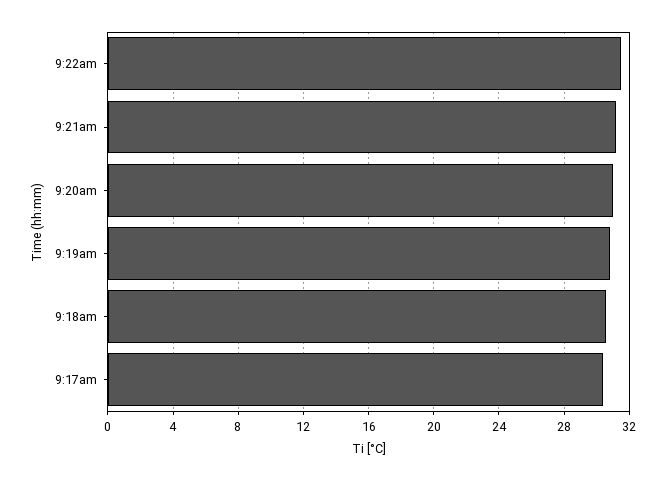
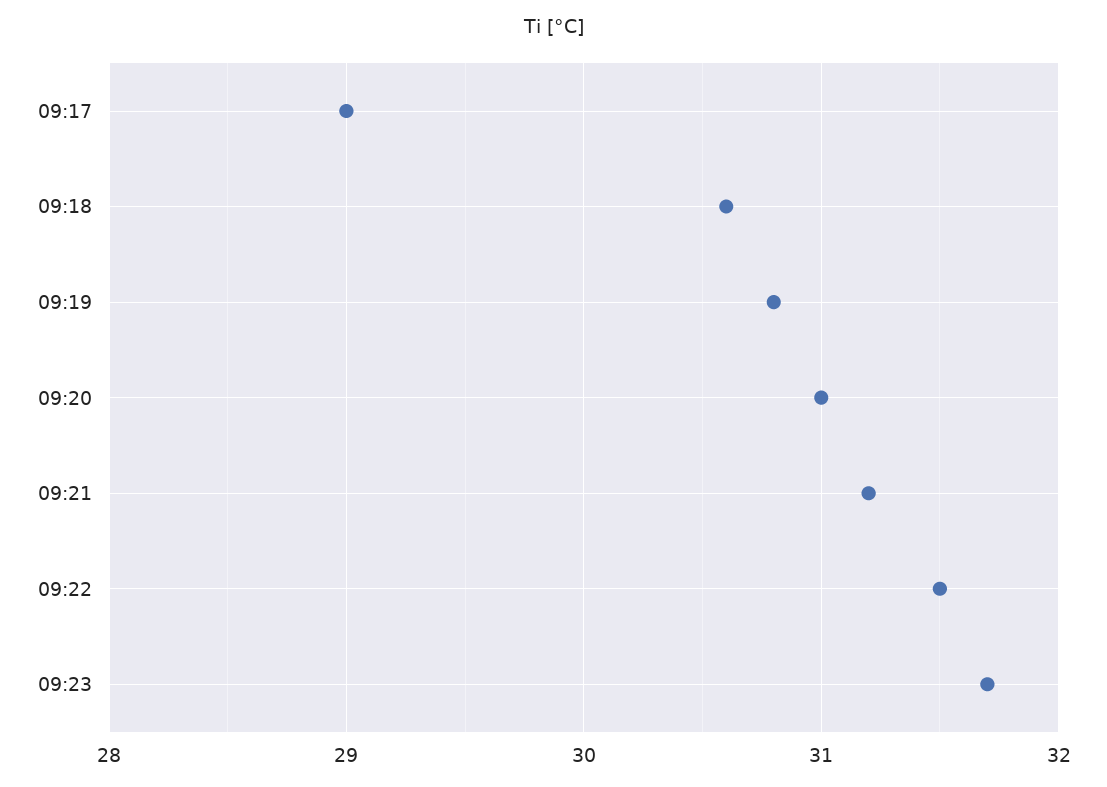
9:17am: 30.5 -> 29
09:23: none -> 31.7

